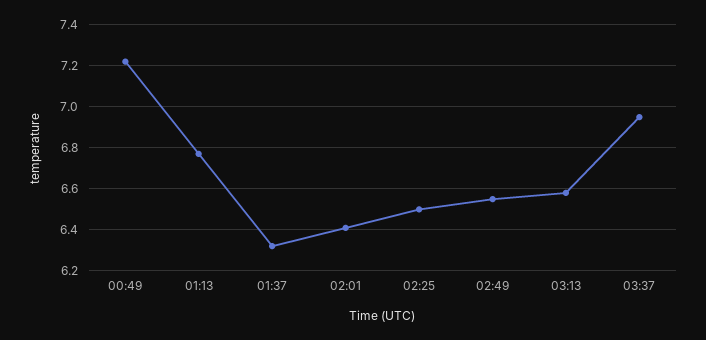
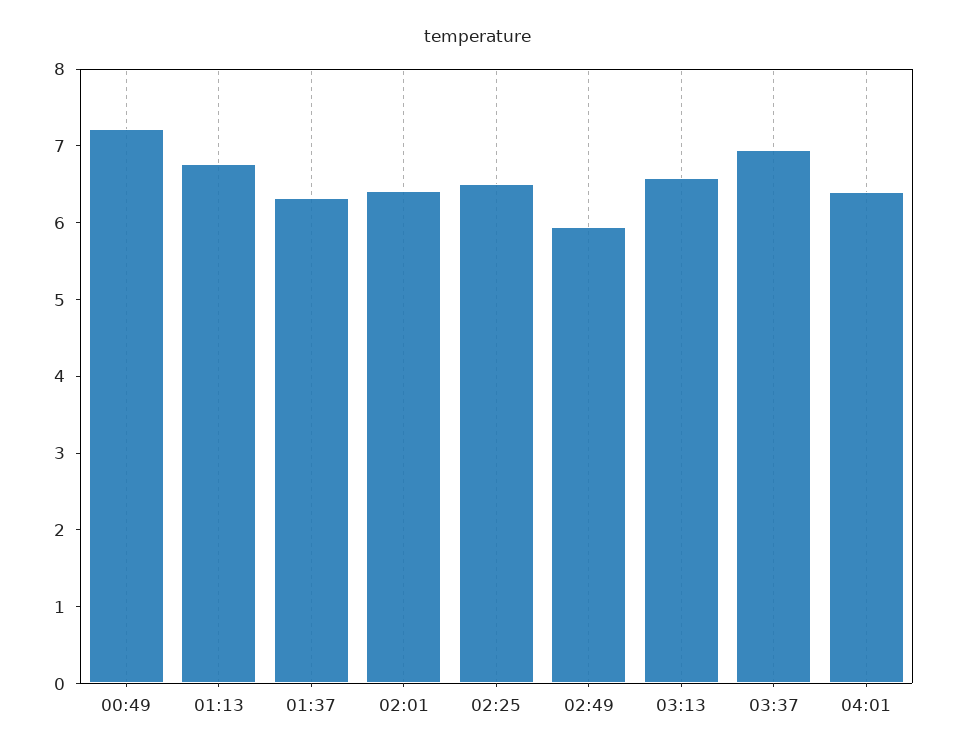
02:49: 6.55 -> 6
04:01: none -> 6.4

